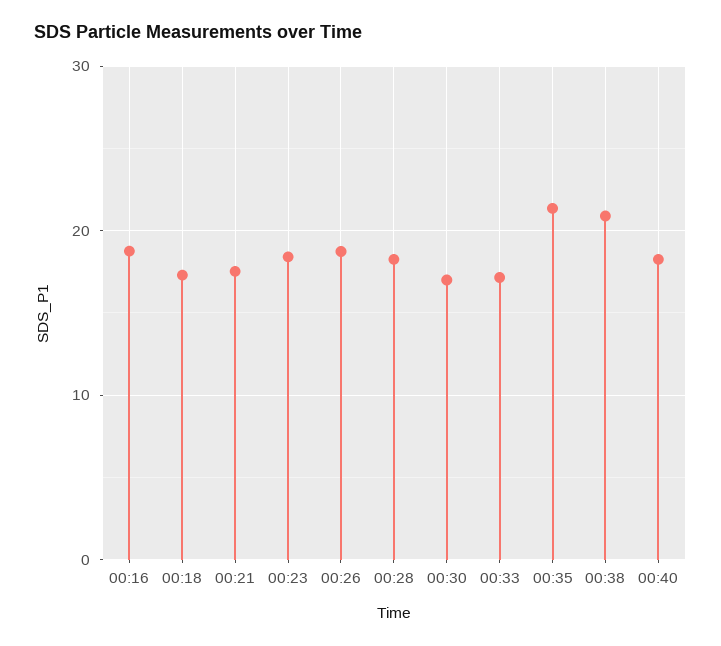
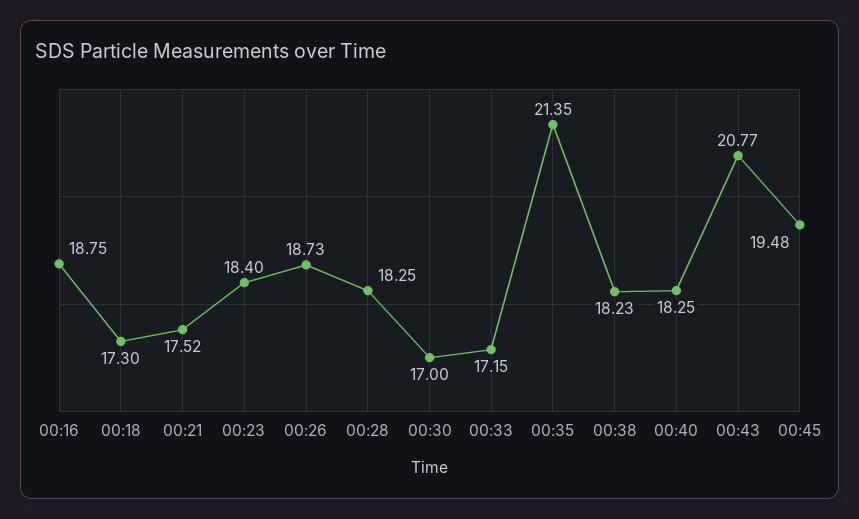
00:38: 21 -> 18.23
00:43: none -> 20.77
00:45: none -> 19.48

